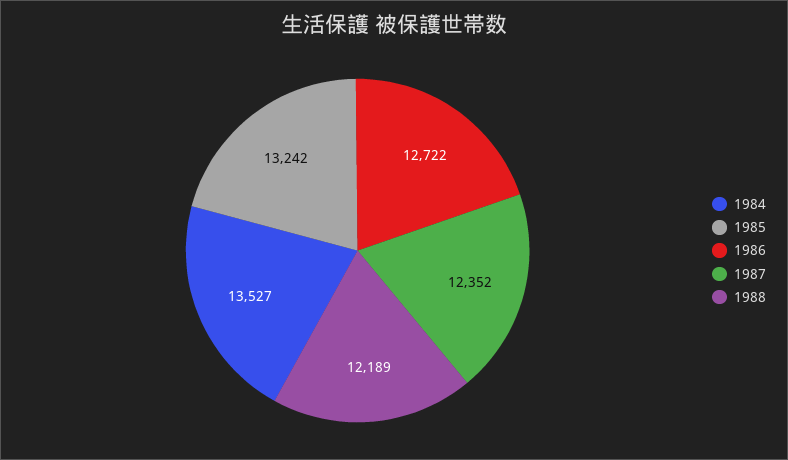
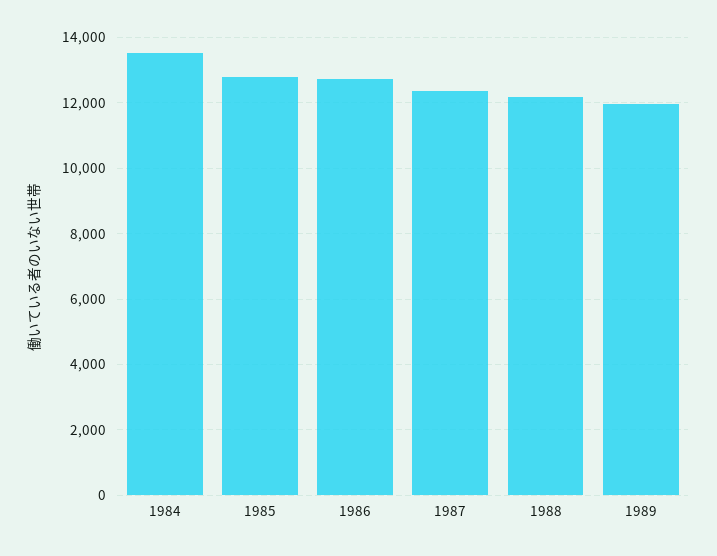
1985: 13242 -> 12800
1989: none -> 12000

